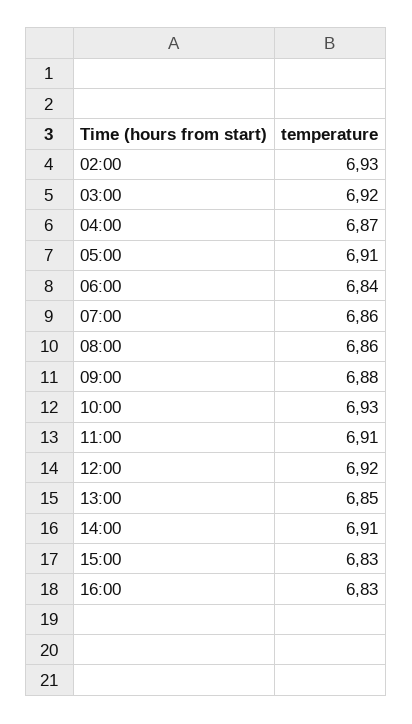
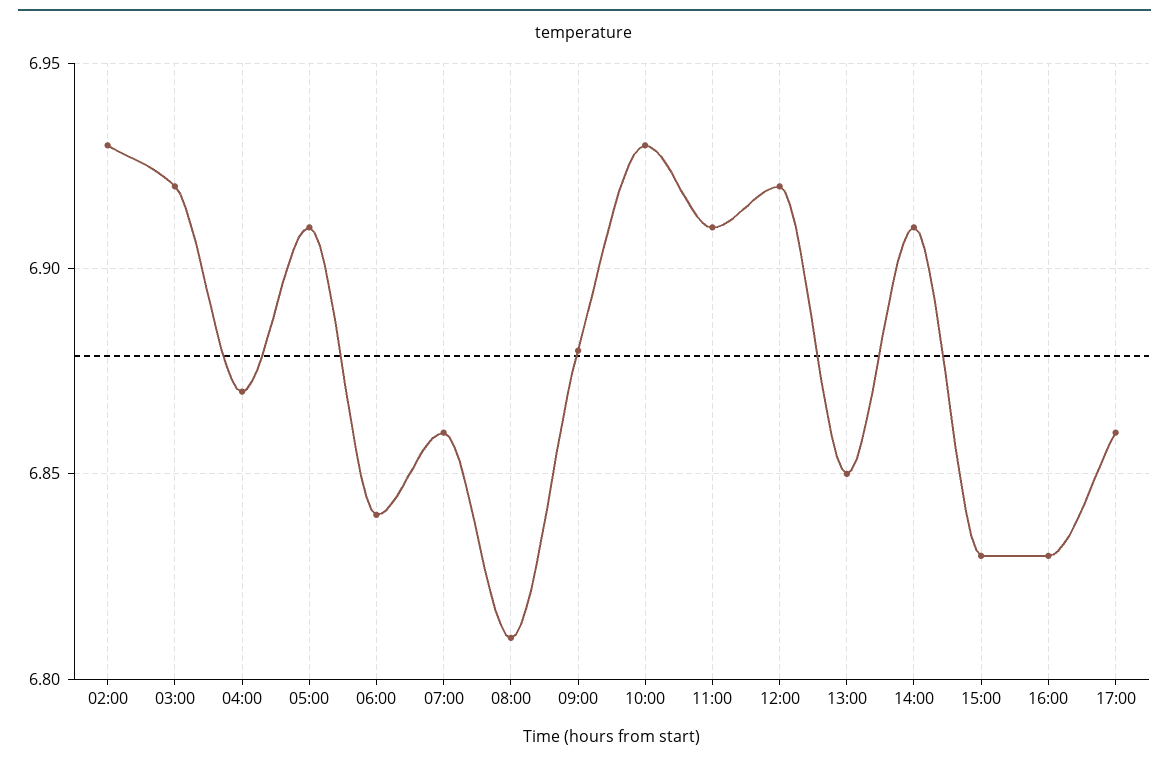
08:00: 6.86 -> 6.81
17:00: none -> 6.86

